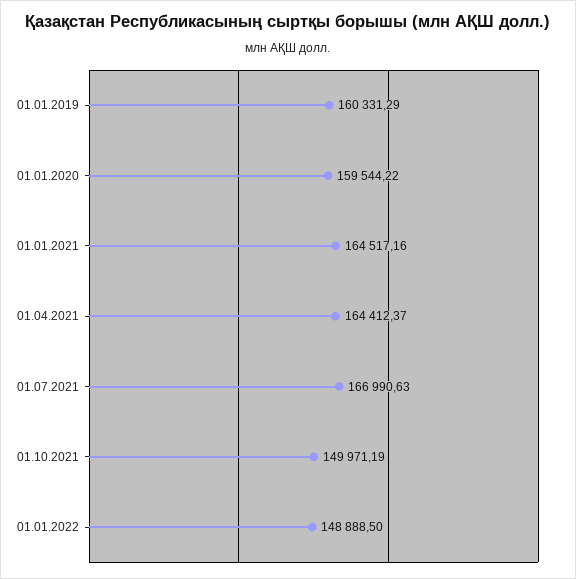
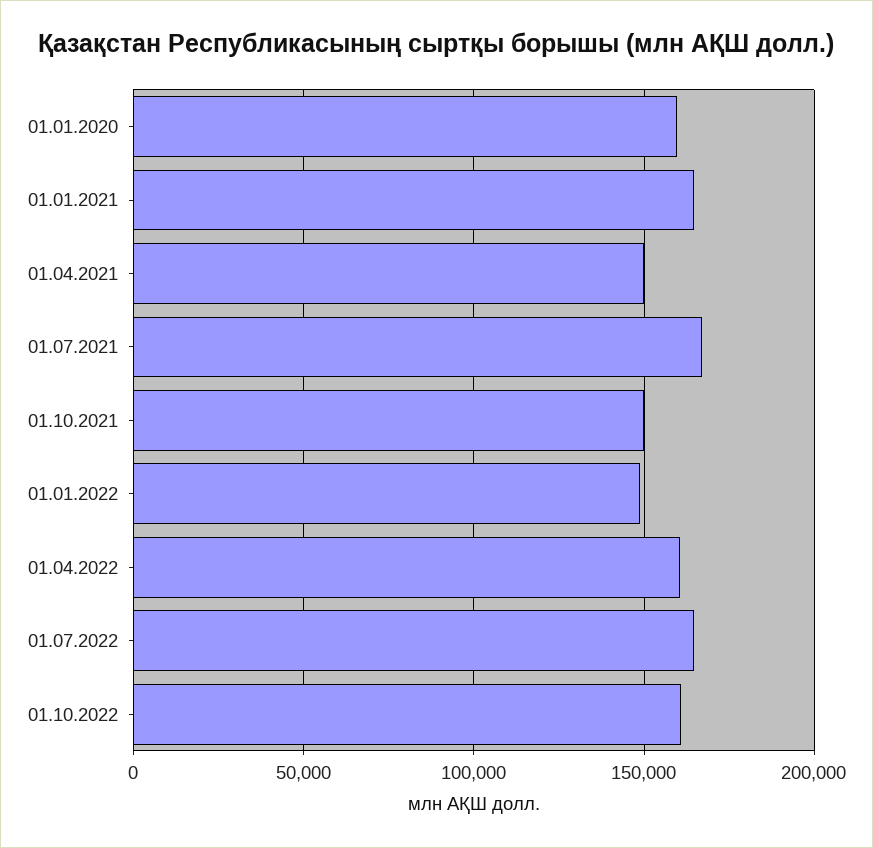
01.01.2019: 160331.29 -> none
01.04.2021: 164412.37 -> 150000
01.04.2022: none -> 160000
01.07.2022: none -> 165000
01.10.2022: none -> 160000

